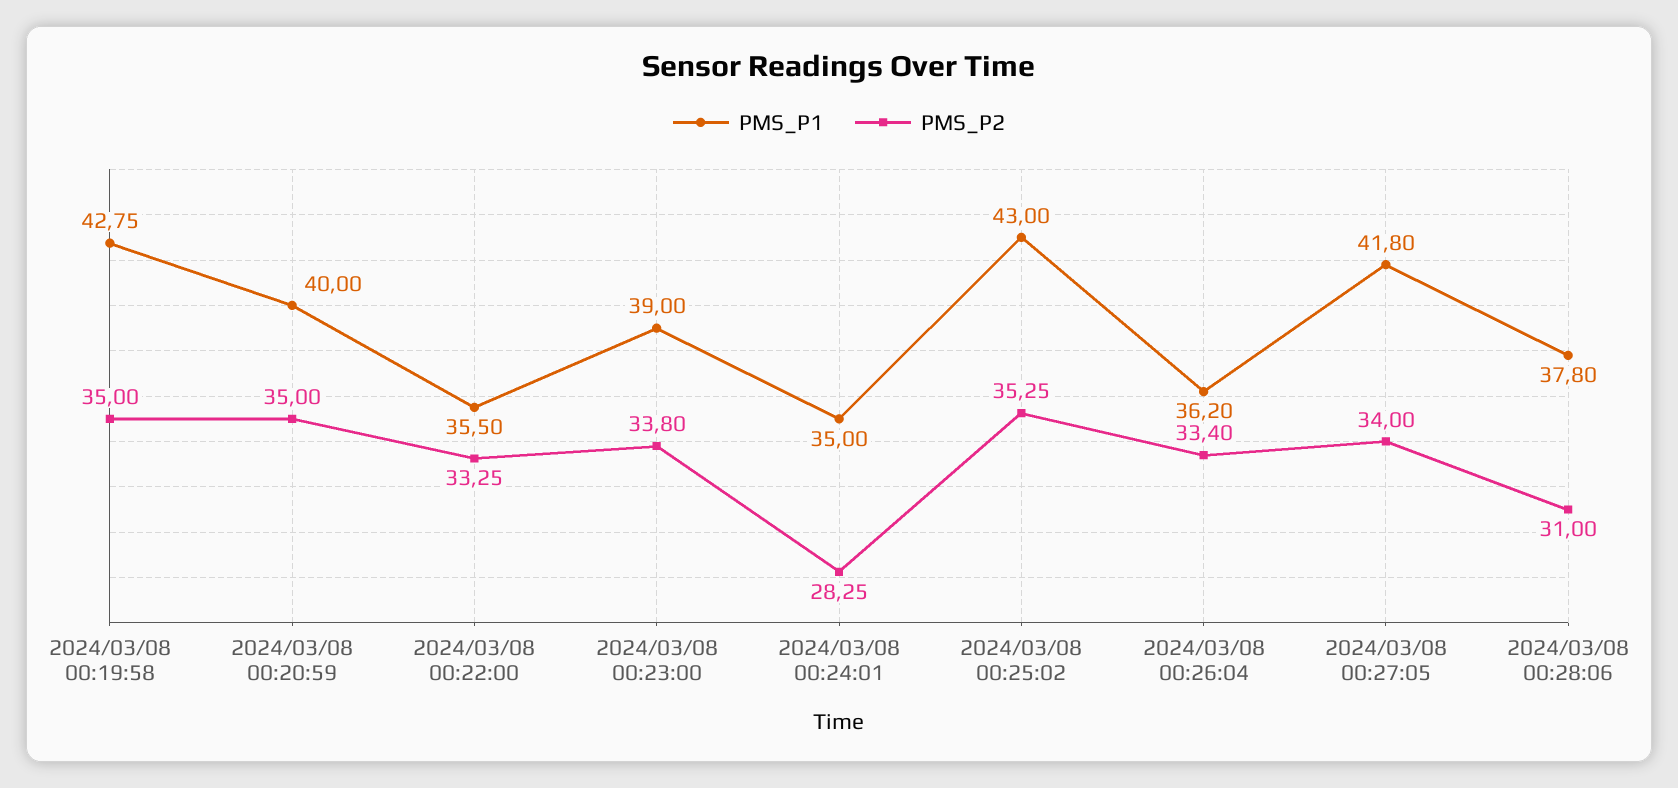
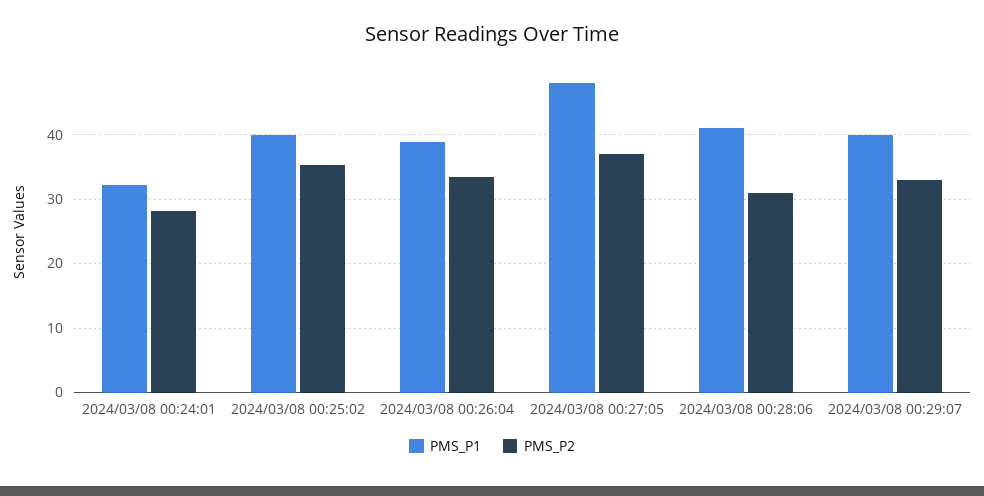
PMS_P1, 2024/03/08 00:19:58: 42.75 -> none
PMS_P2, 2024/03/08 00:19:58: 35 -> none
PMS_P1, 2024/03/08 00:20:59: 40 -> none
PMS_P2, 2024/03/08 00:20:59: 35 -> none
PMS_P1, 2024/03/08 00:22:00: 35.5 -> none
PMS_P2, 2024/03/08 00:22:00: 33.25 -> none
PMS_P1, 2024/03/08 00:23:00: 39 -> none
PMS_P2, 2024/03/08 00:23:00: 33.8 -> none
PMS_P1, 2024/03/08 00:24:01: 35 -> 32
PMS_P1, 2024/03/08 00:25:02: 43 -> 40
PMS_P1, 2024/03/08 00:26:04: 36.2 -> 39
PMS_P1, 2024/03/08 00:27:05: 41.8 -> 48
PMS_P2, 2024/03/08 00:27:05: 34 -> 37
PMS_P1, 2024/03/08 00:28:06: 37.8 -> 41
PMS_P1, 2024/03/08 00:29:07: none -> 40
PMS_P2, 2024/03/08 00:29:07: none -> 33

